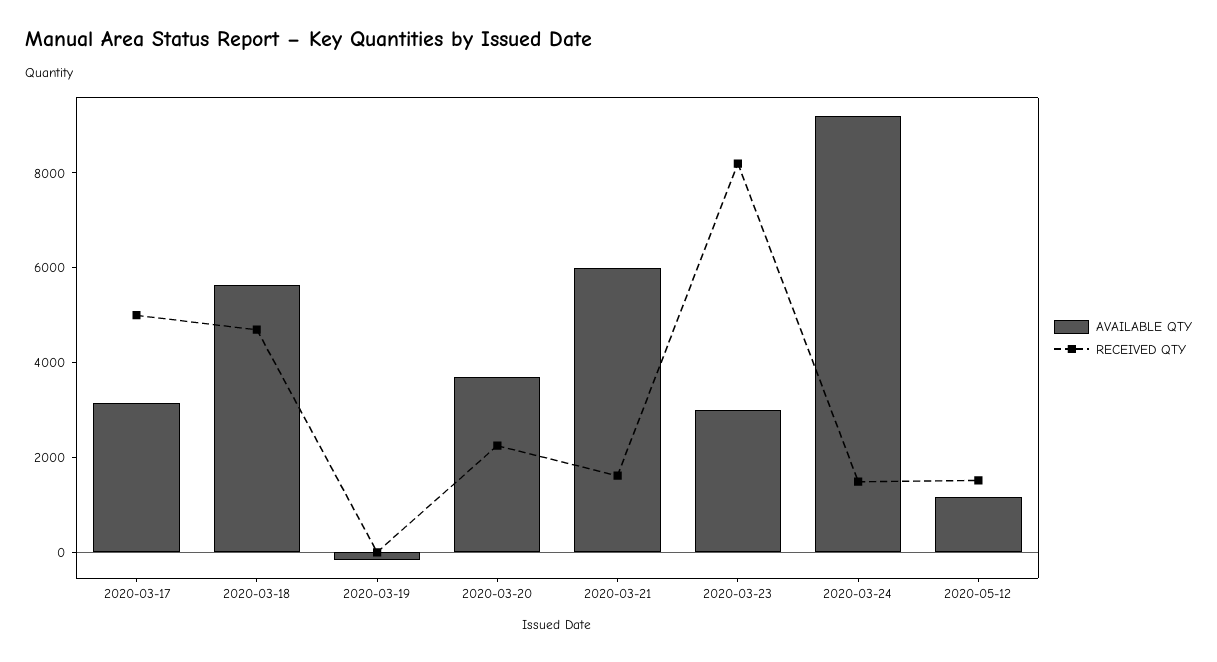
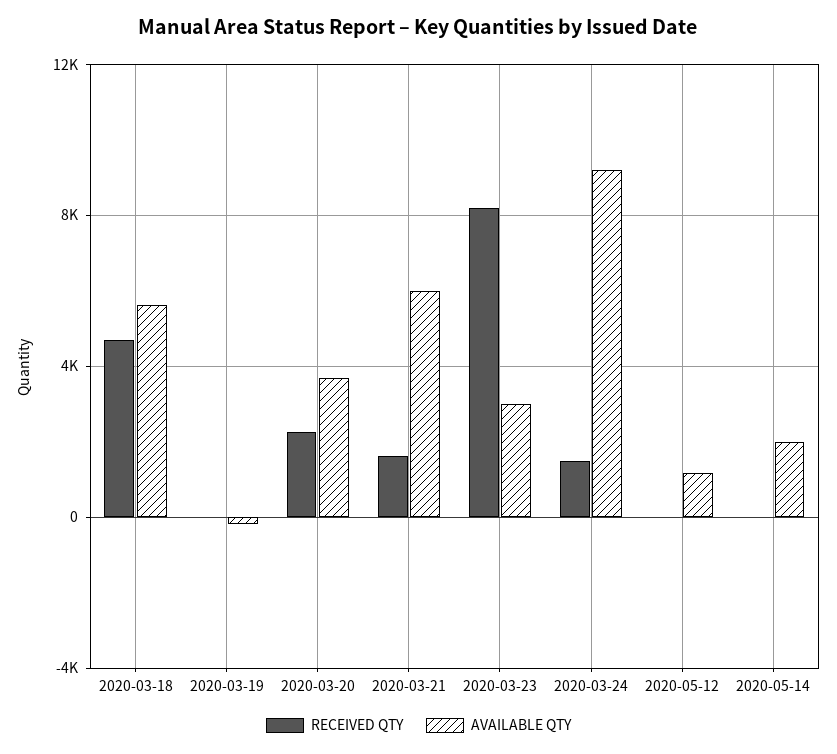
AVAILABLE QTY, 2020-03-17: 3000 -> none
RECEIVED QTY, 2020-03-17: 5000 -> none
RECEIVED QTY, 2020-05-12: 1500 -> 0
RECEIVED QTY, 2020-05-14: none -> 0
AVAILABLE QTY, 2020-05-14: none -> 2000

